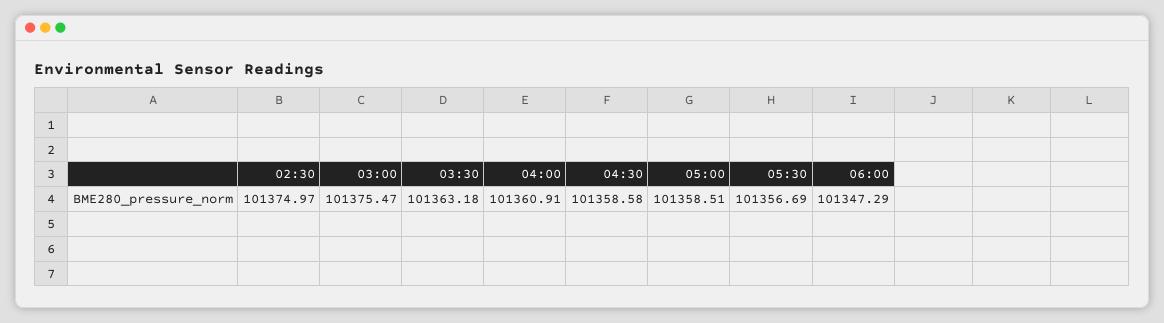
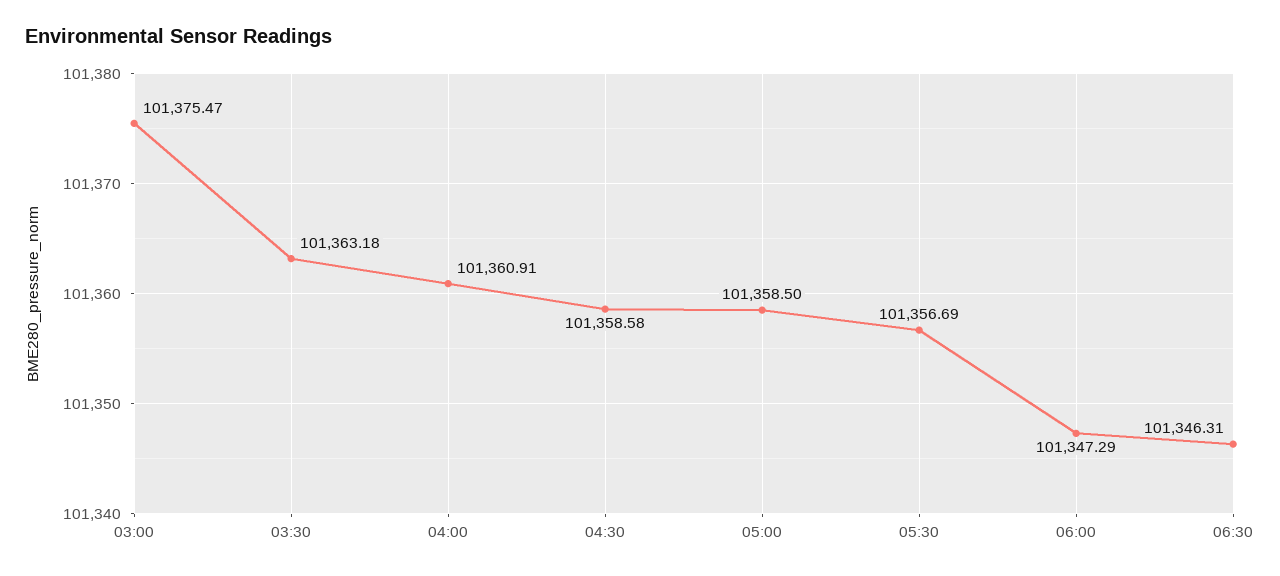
02:30: 101374.97 -> none
05:00: 101358.51 -> 101358.5
06:30: none -> 101346.31

